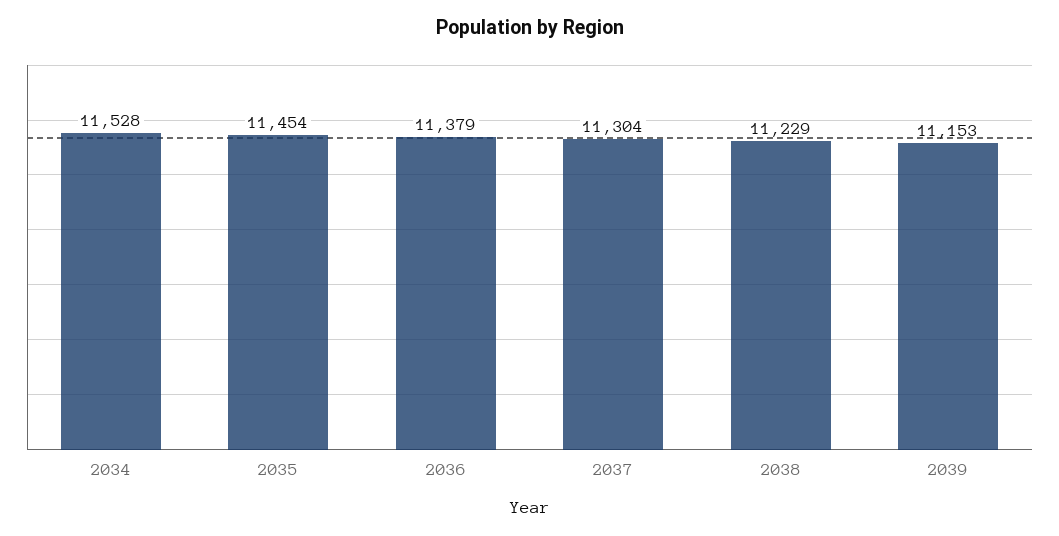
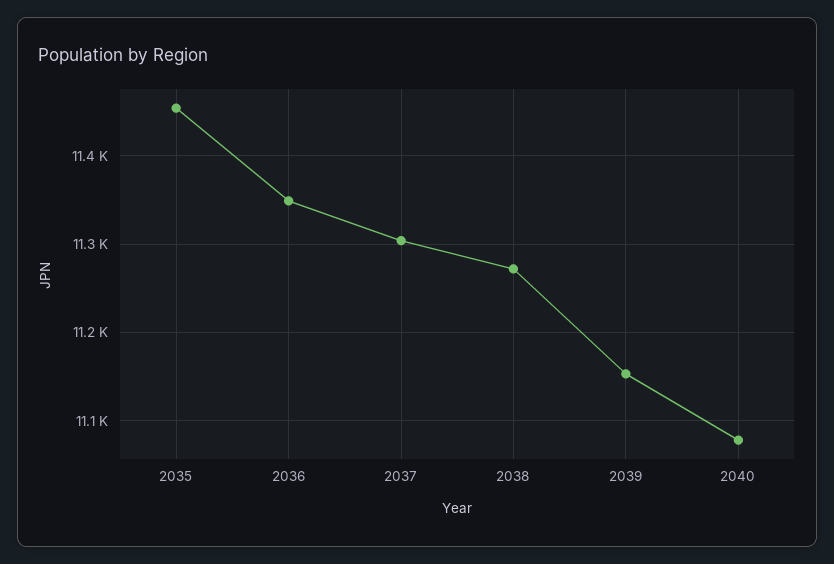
2034: 11528 -> none
2036: 11379 -> 11350
2038: 11229 -> 11270
2040: none -> 11080

